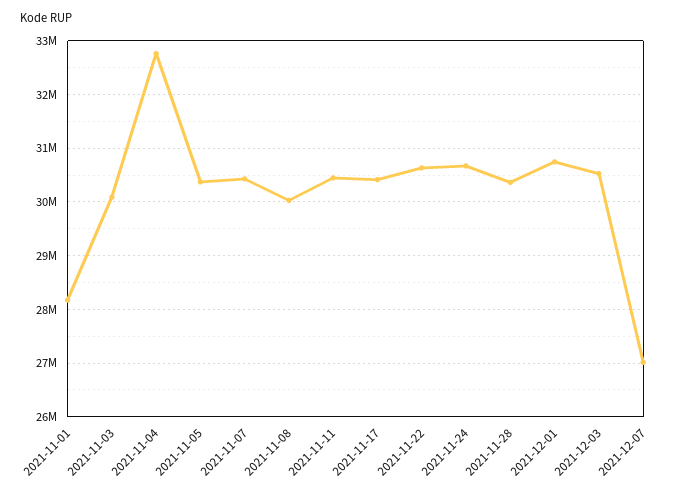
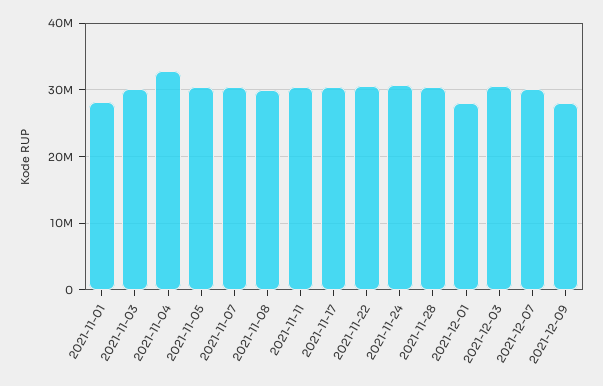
2021-12-01: 30800000 -> 28000000
2021-12-07: 27000000 -> 30000000
2021-12-09: none -> 28000000

